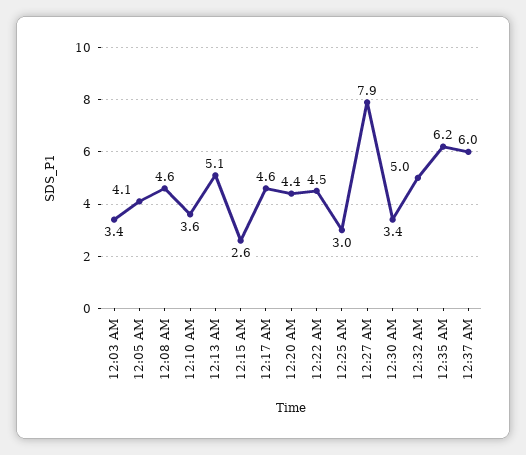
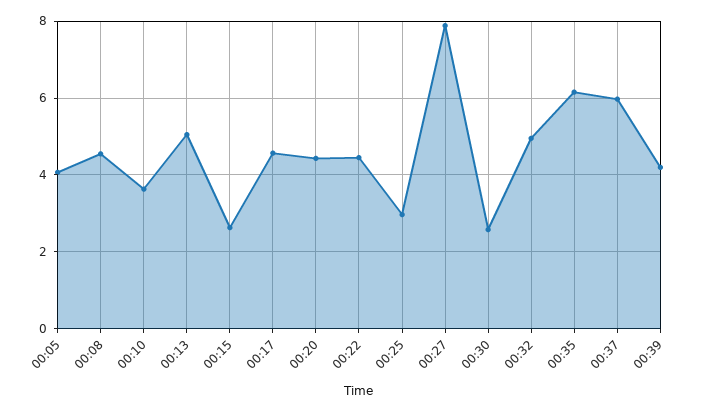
12:03 AM: 3.4 -> none
12:30 AM: 3.4 -> 2.6
00:39: none -> 4.2

